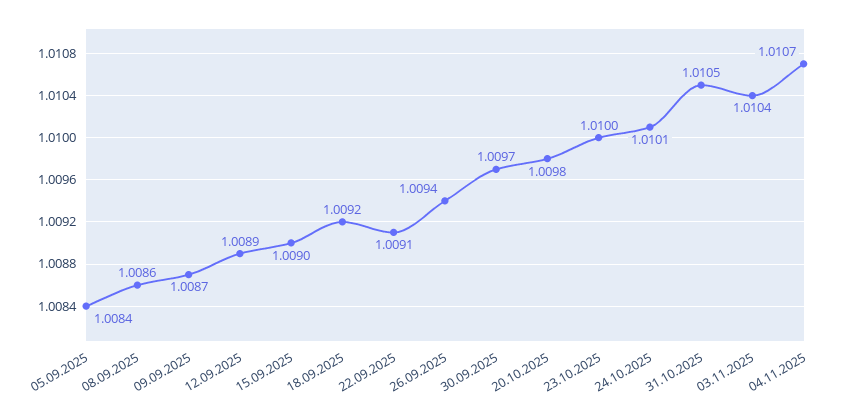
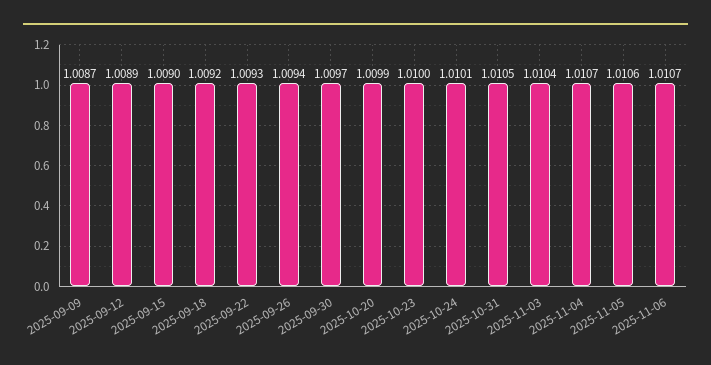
05.09.2025: 1.0084 -> none
08.09.2025: 1.0086 -> none
22.09.2025: 1.0091 -> 1.0093
20.10.2025: 1.0098 -> 1.0099
2025-11-05: none -> 1.0106
2025-11-06: none -> 1.0107

